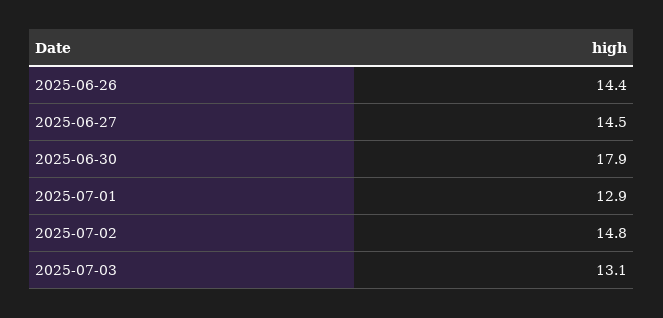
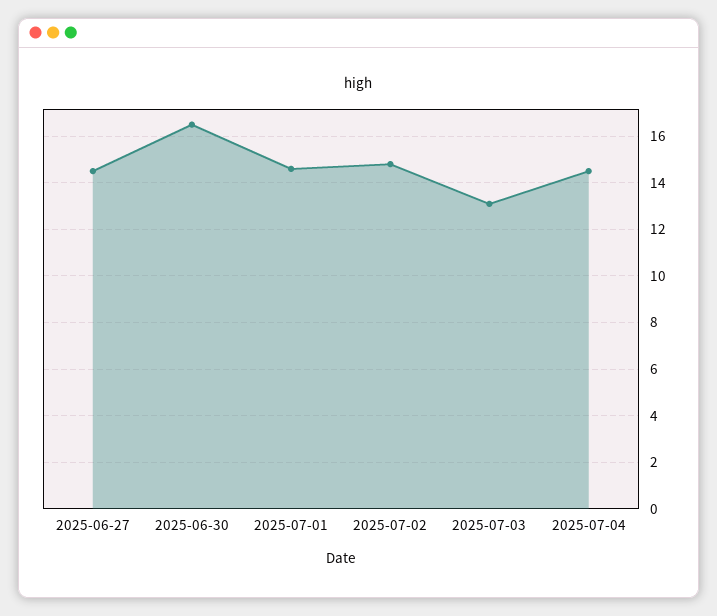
2025-06-26: 14.4 -> none
2025-06-30: 17.9 -> 16.5
2025-07-01: 12.9 -> 14.5
2025-07-04: none -> 14.5

